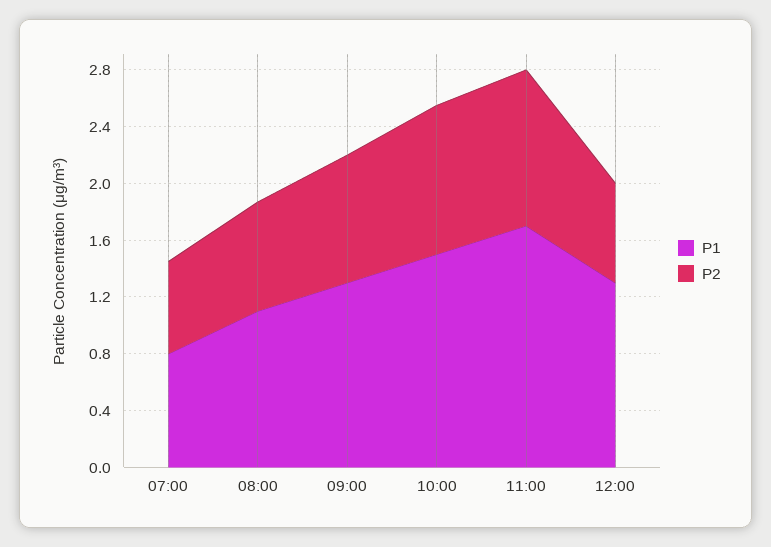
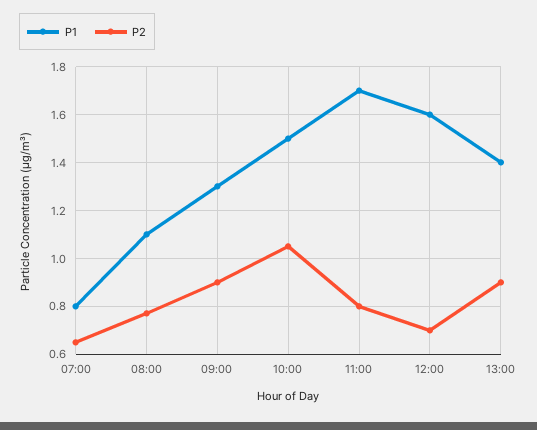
P2, 11:00: 1.1 -> 0.8
P1, 12:00: 1.3 -> 1.6
P1, 13:00: none -> 1.4
P2, 13:00: none -> 0.9

